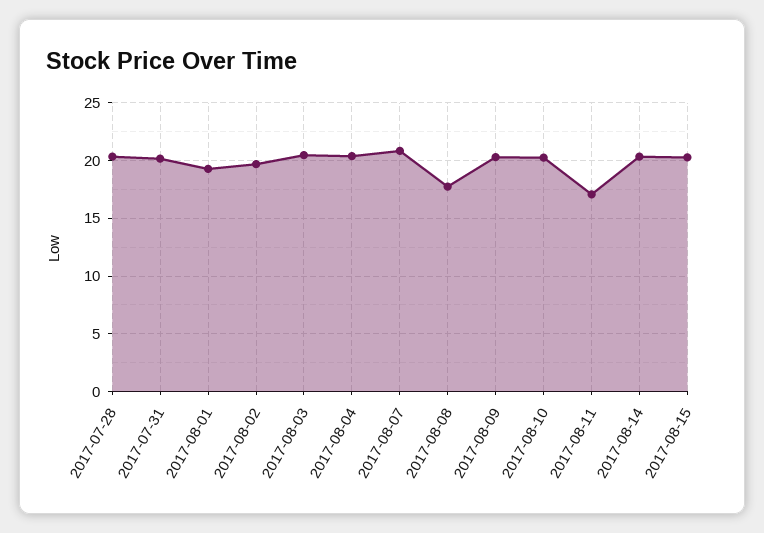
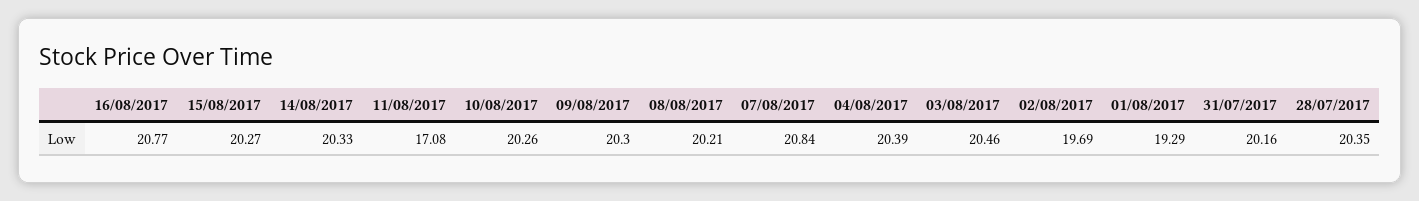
2017-08-08: 18 -> 20.21
16/08/2017: none -> 20.77

